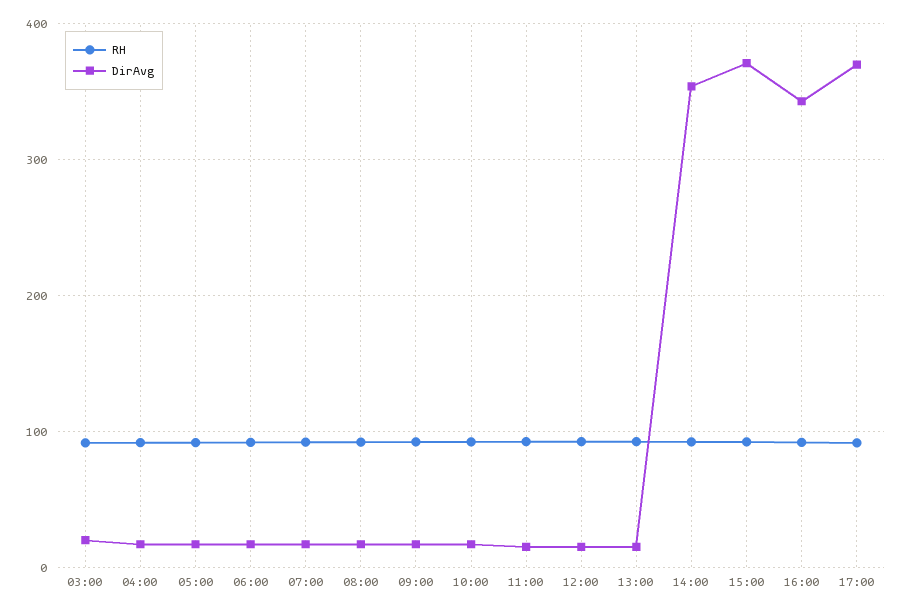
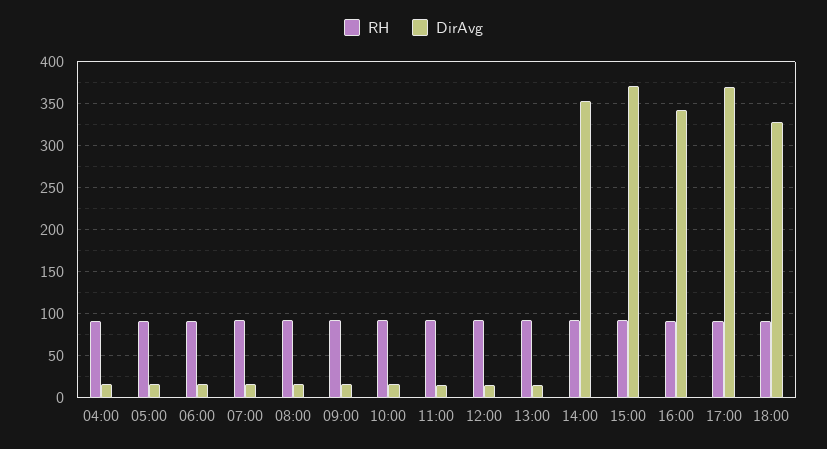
RH, 03:00: 90 -> none
DirAvg, 03:00: 20 -> none
RH, 18:00: none -> 90
DirAvg, 18:00: none -> 330

